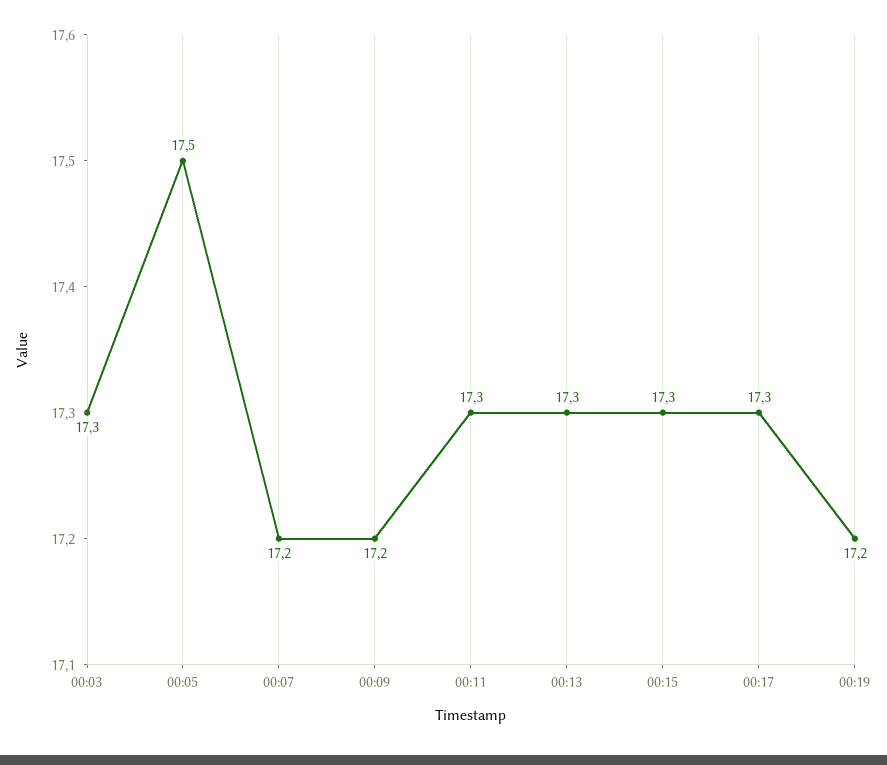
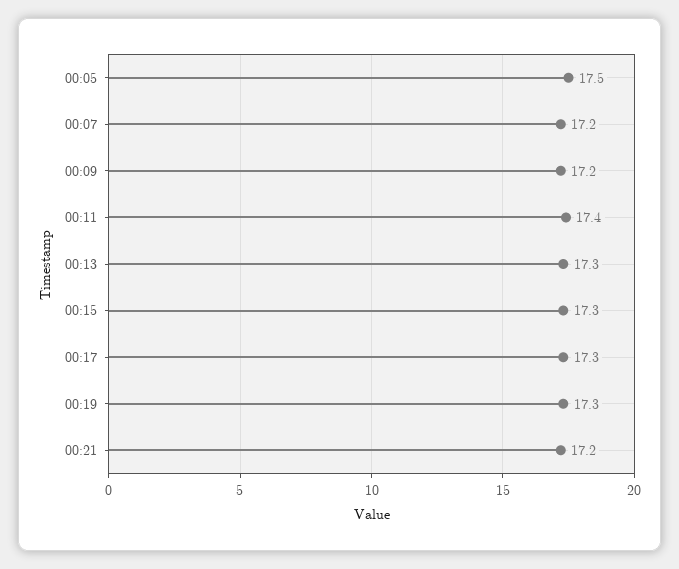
00:03: 17.3 -> none
00:11: 17.3 -> 17.4
00:19: 17.2 -> 17.3
00:21: none -> 17.2

